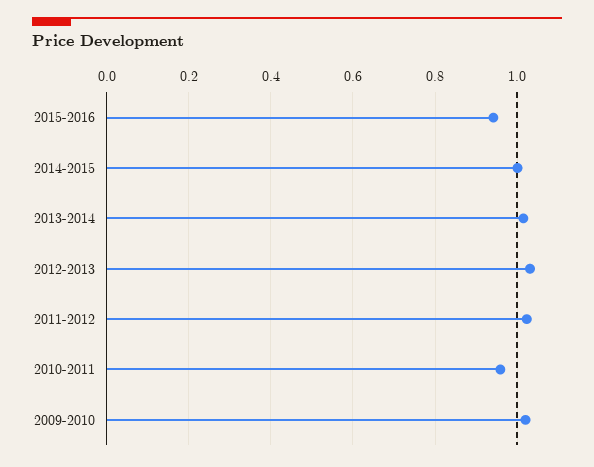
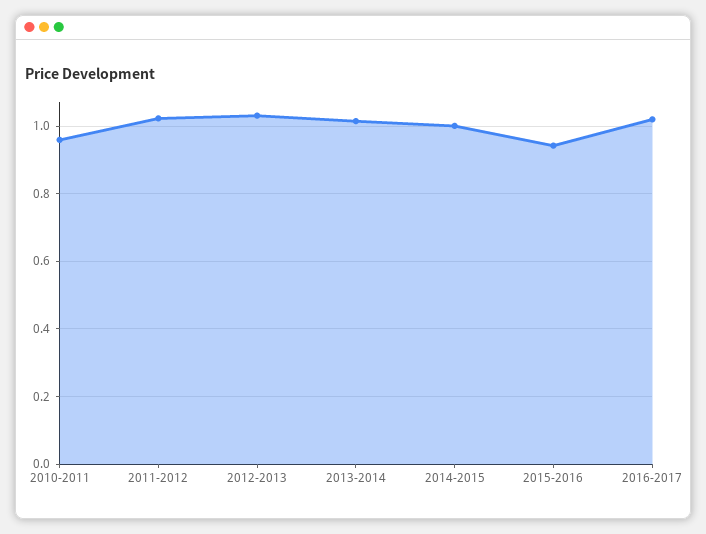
2009-2010: 1.02 -> none
2016-2017: none -> 1.02

